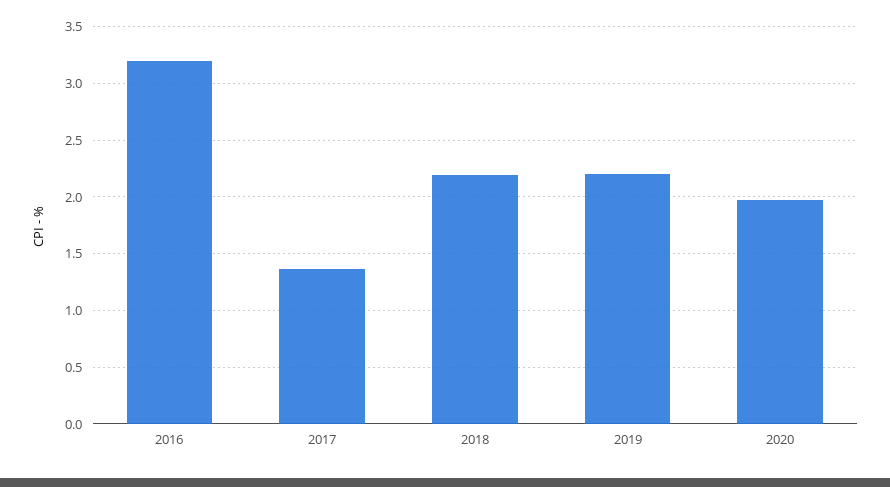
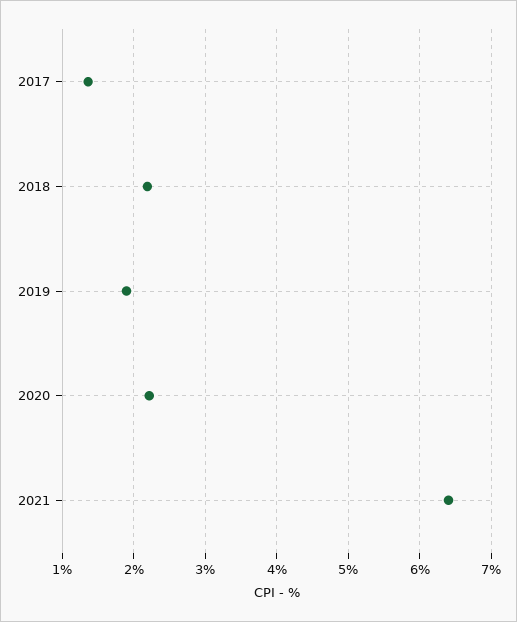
2016: 3.2 -> none
2019: 2.2 -> 1.9
2020: 2 -> 2.2
2021: none -> 6.4

